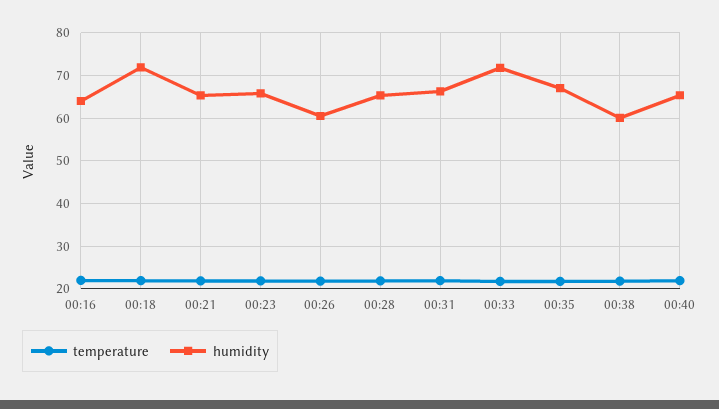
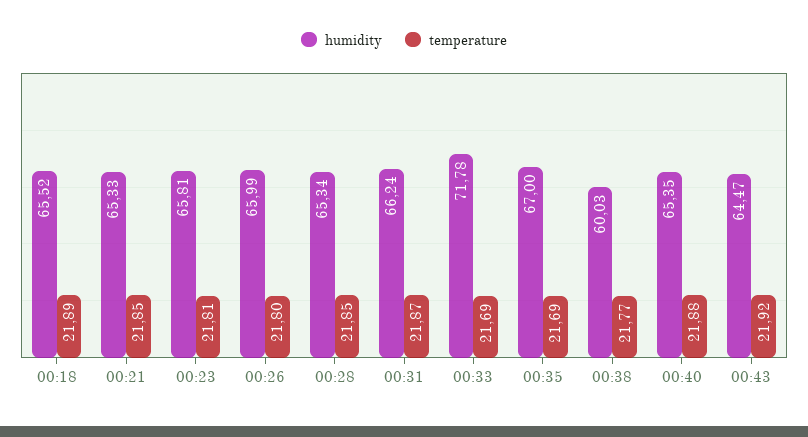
temperature, 00:16: 22 -> none
humidity, 00:16: 64 -> none
humidity, 00:18: 72 -> 65.52
humidity, 00:26: 60 -> 65.99
humidity, 00:43: none -> 64.47
temperature, 00:43: none -> 21.92

